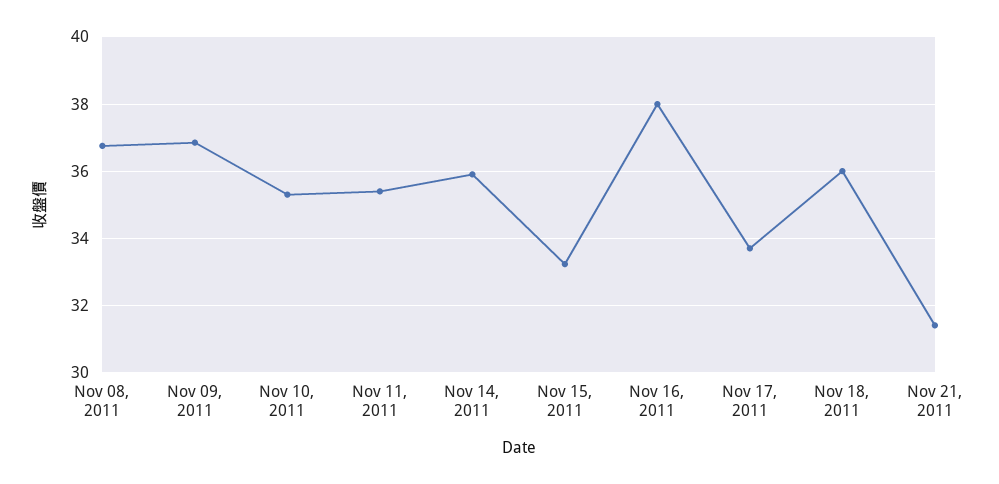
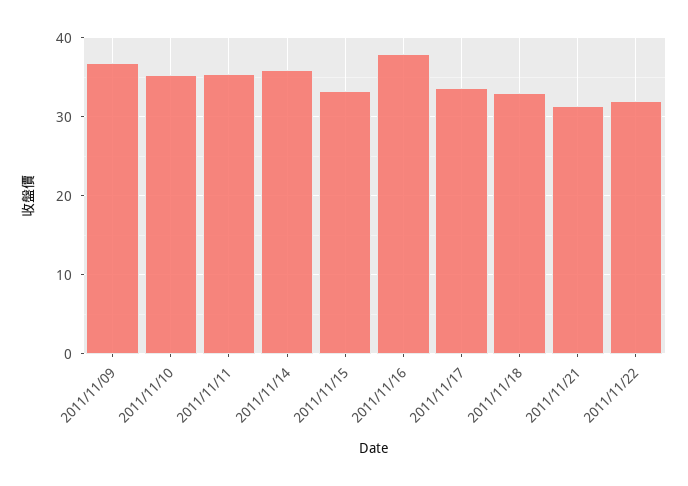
Nov 08, 2011: 36.8 -> none
Nov 18, 2011: 36 -> 33
2011/11/22: none -> 32

